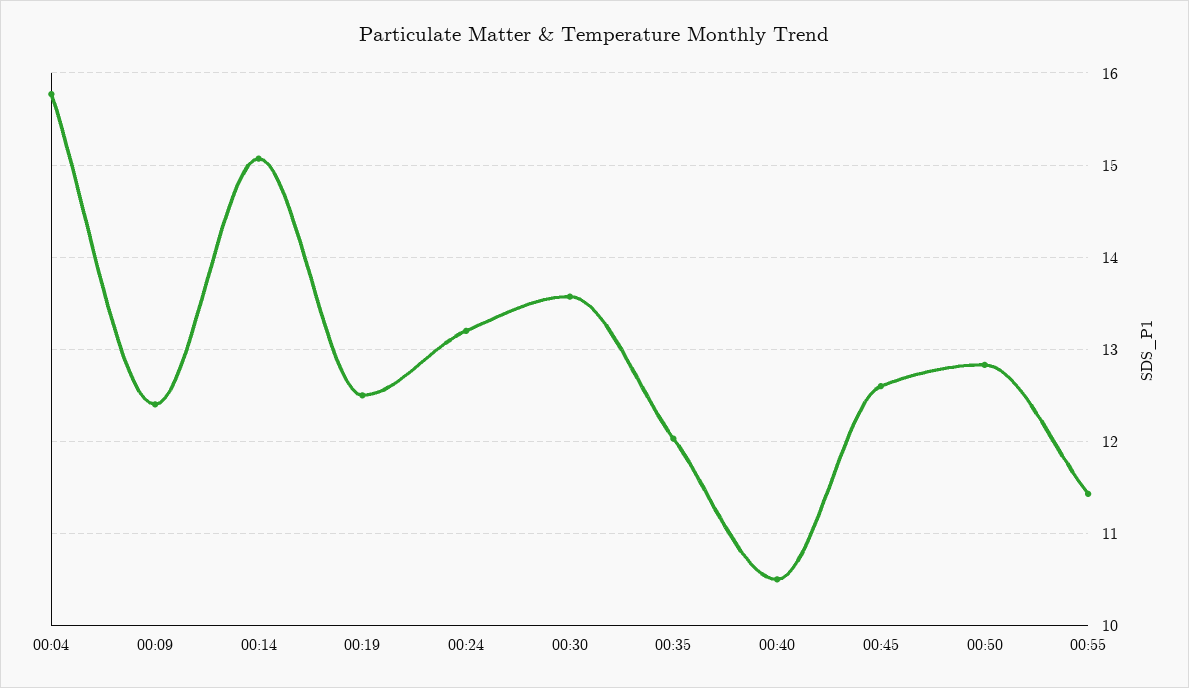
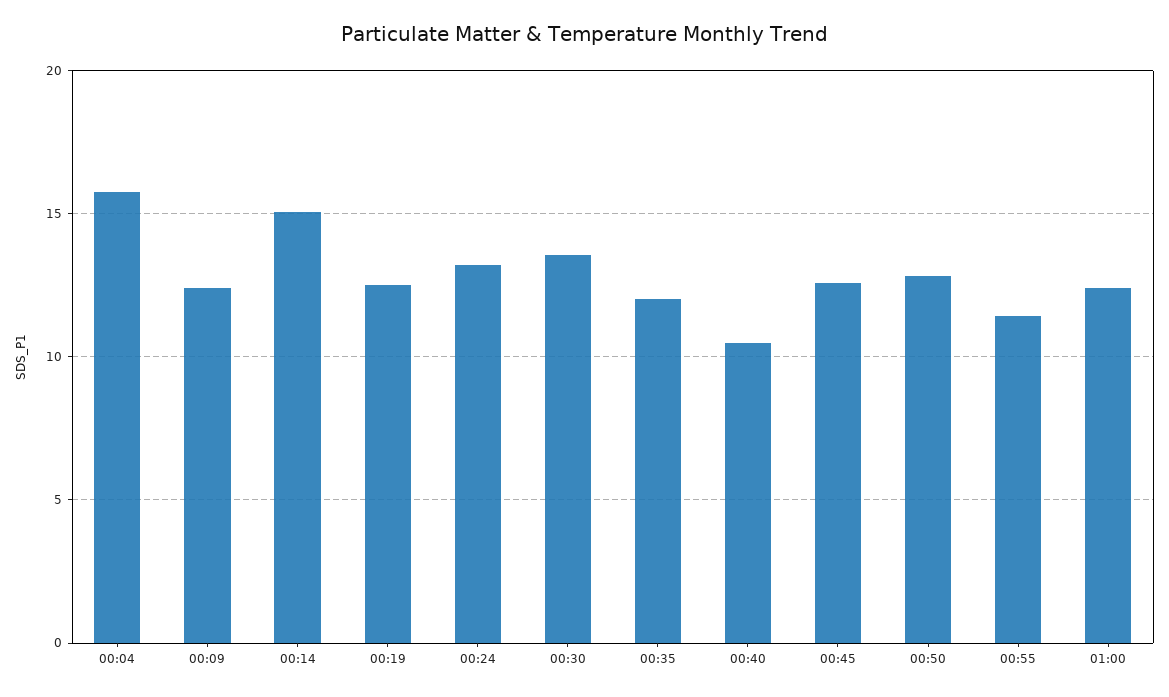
01:00: none -> 12.5

